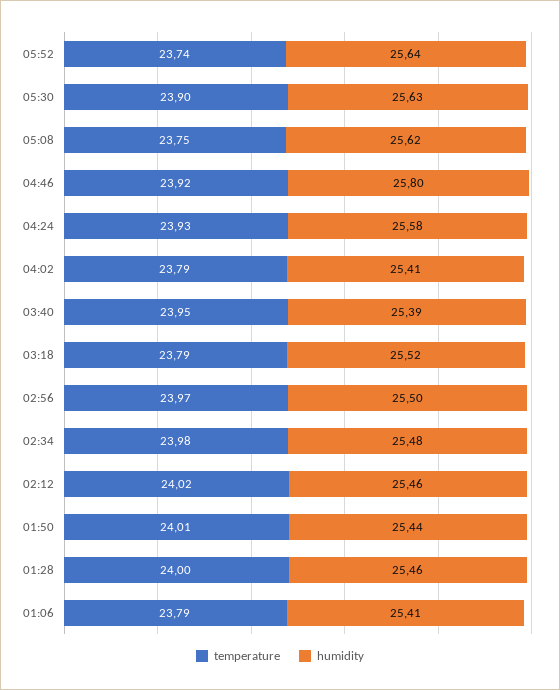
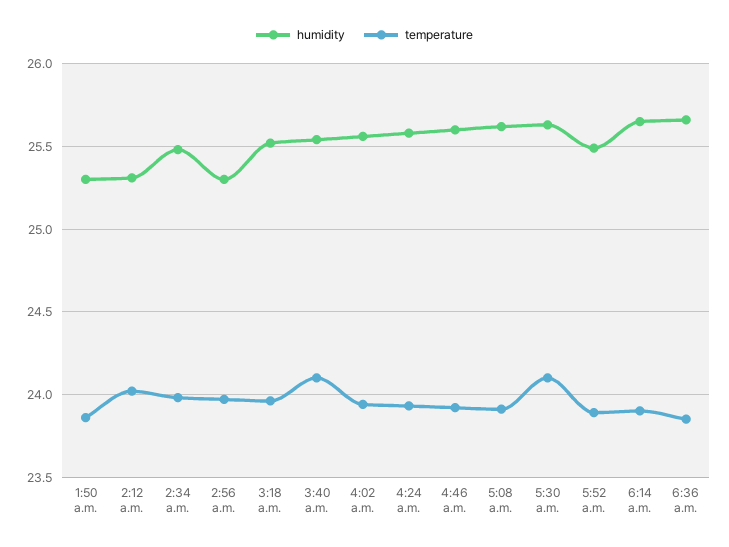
temperature, 05:52: 23.74 -> 23.9
humidity, 05:52: 25.64 -> 25.5
temperature, 05:30: 23.9 -> 24.1
temperature, 05:08: 23.75 -> 23.9
humidity, 04:46: 25.8 -> 25.6
temperature, 04:02: 23.79 -> 23.95
humidity, 04:02: 25.41 -> 25.55
temperature, 03:40: 23.95 -> 24.1
humidity, 03:40: 25.39 -> 25.55
temperature, 03:18: 23.79 -> 23.95
humidity, 02:56: 25.5 -> 25.3
humidity, 02:12: 25.46 -> 25.3
temperature, 01:50: 24.01 -> 23.85
humidity, 01:50: 25.44 -> 25.3
temperature, 01:28: 24 -> none
humidity, 01:28: 25.46 -> none
temperature, 01:06: 23.79 -> none
humidity, 01:06: 25.41 -> none
humidity, 6:14 a.m.: none -> 25.65
temperature, 6:14 a.m.: none -> 23.9
humidity, 6:36 a.m.: none -> 25.65
temperature, 6:36 a.m.: none -> 23.85

